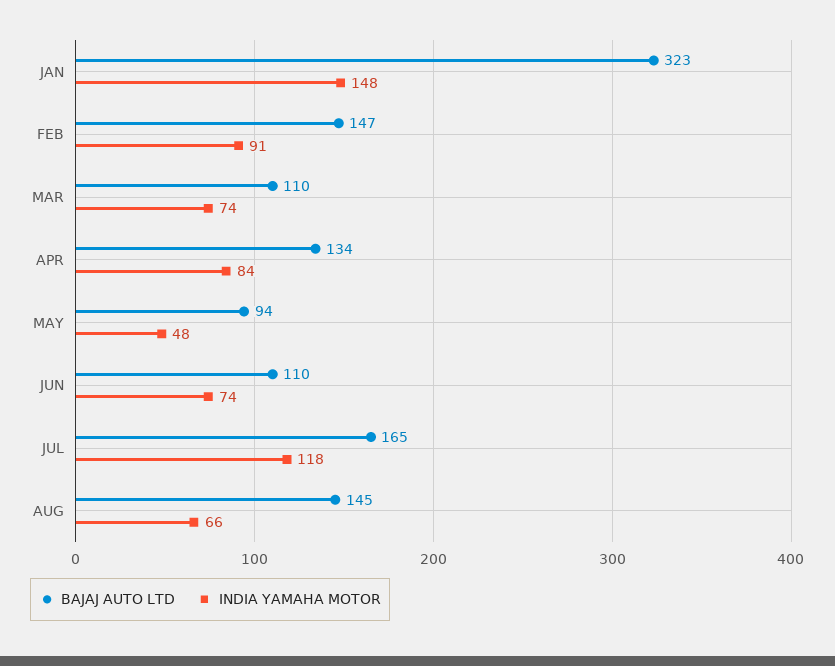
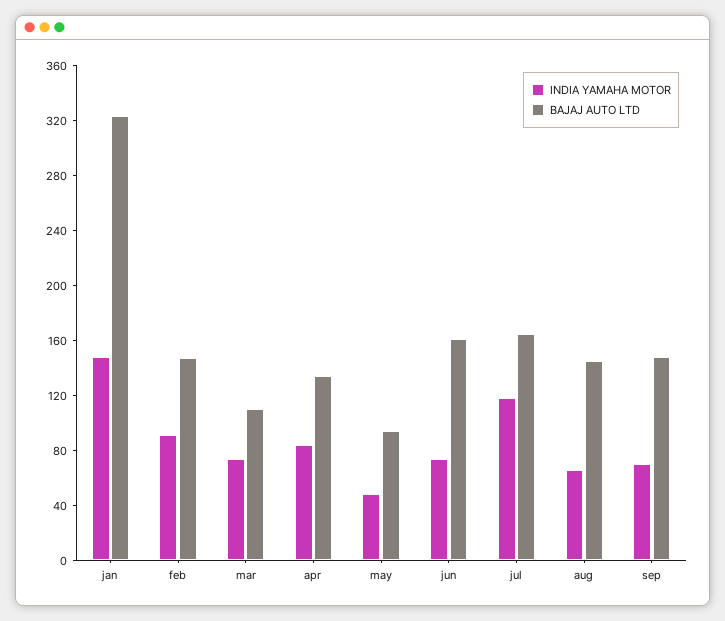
BAJAJ AUTO LTD, JUN: 110 -> 160
INDIA YAMAHA MOTOR, sep: none -> 70
BAJAJ AUTO LTD, sep: none -> 150

